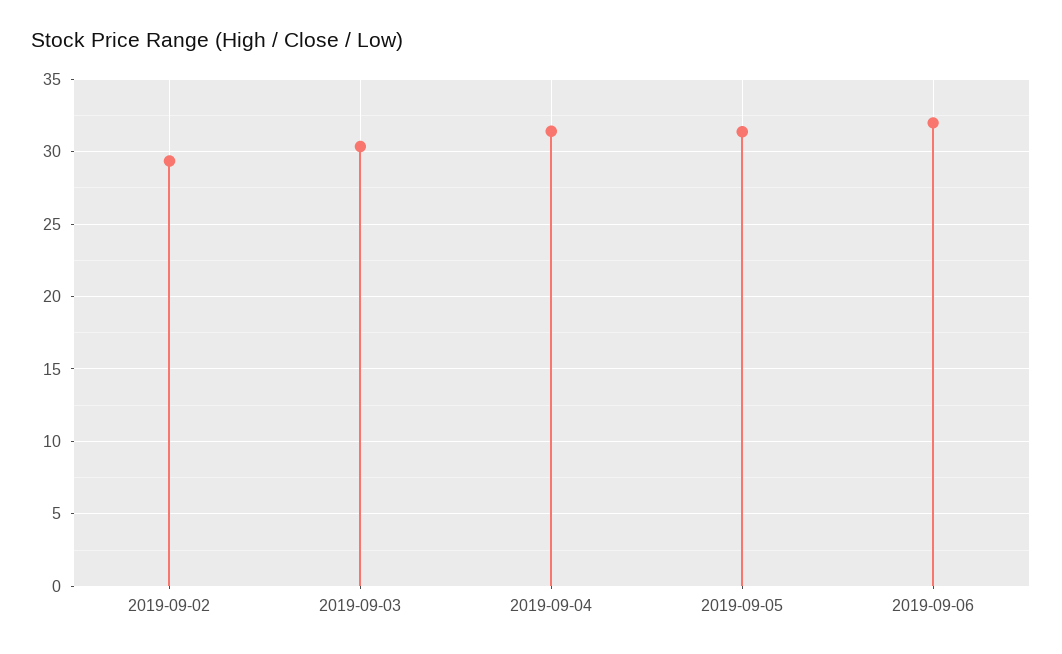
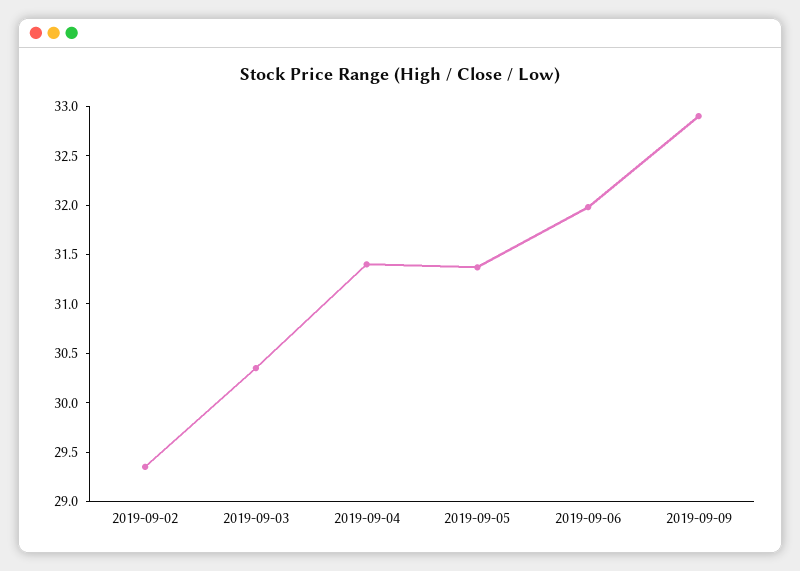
2019-09-09: none -> 32.9

